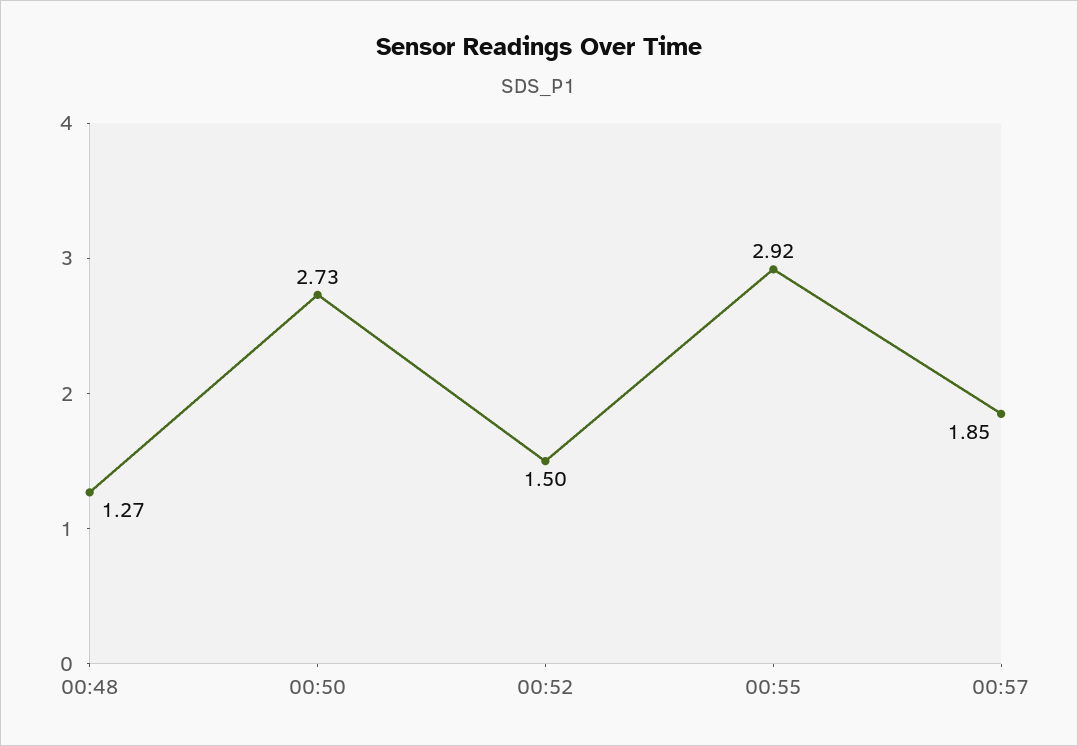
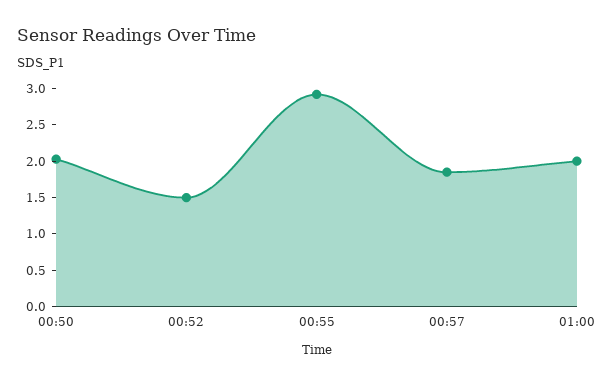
00:48: 1.27 -> none
00:50: 2.73 -> 2
01:00: none -> 2

